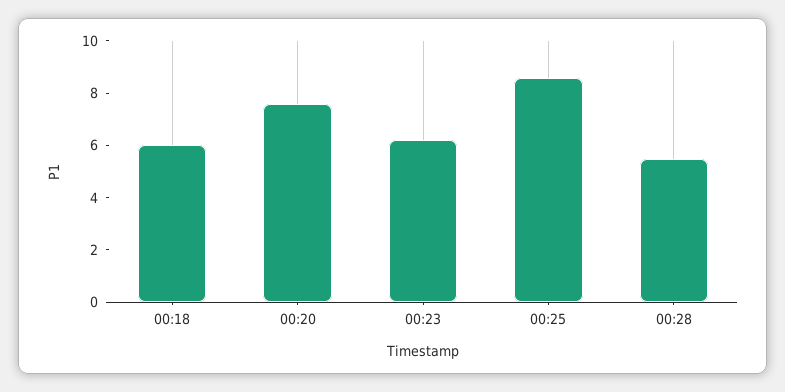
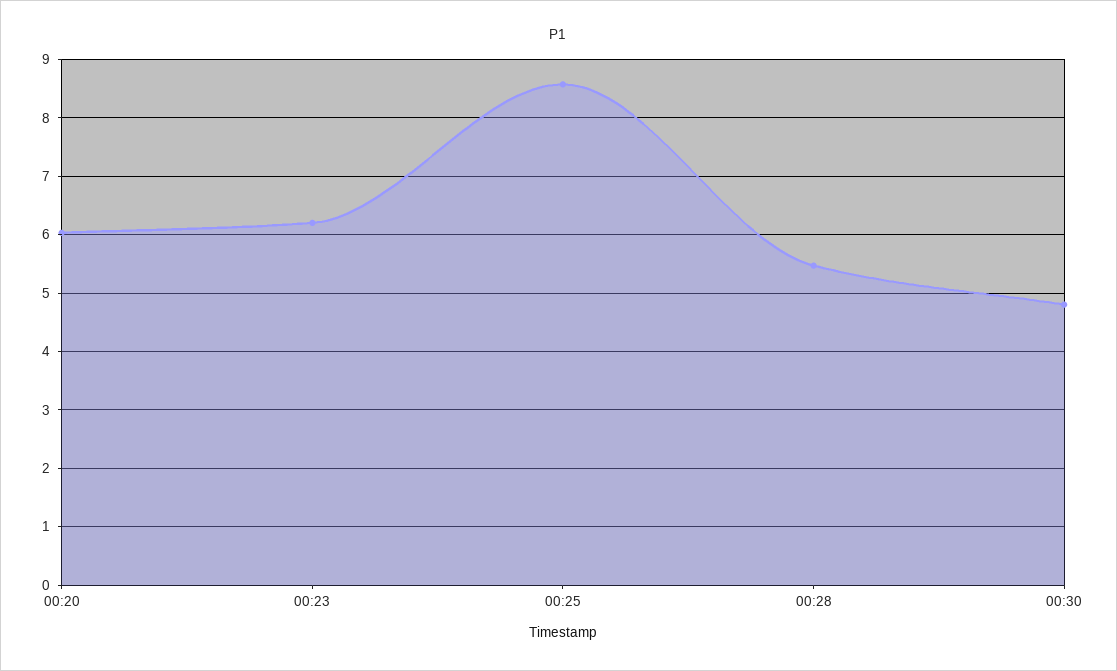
00:18: 6 -> none
00:20: 7.5 -> 6
00:30: none -> 4.8

